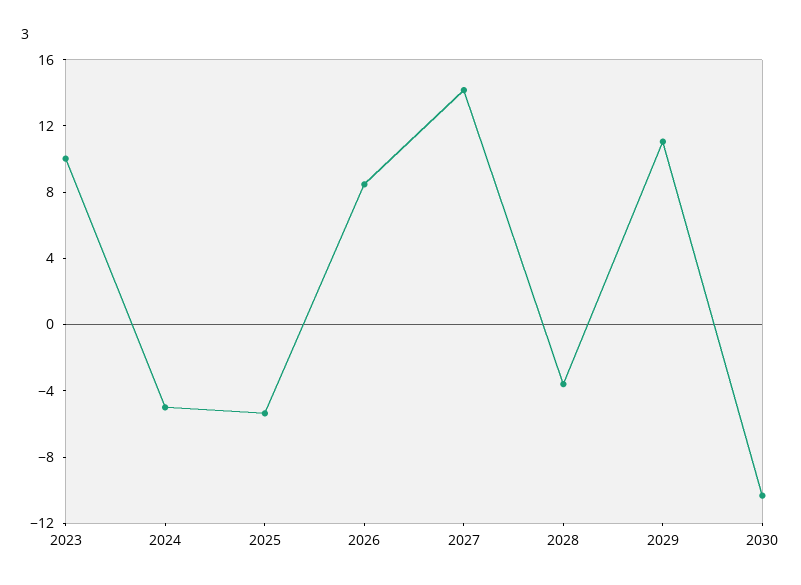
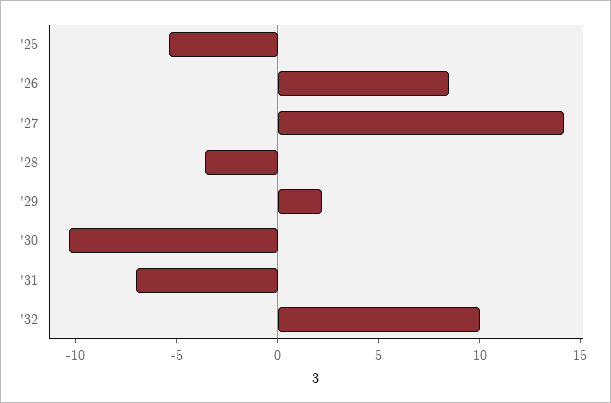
2023: 10 -> none
2024: -5 -> none
2029: 11 -> 2
'31: none -> -7
'32: none -> 10

